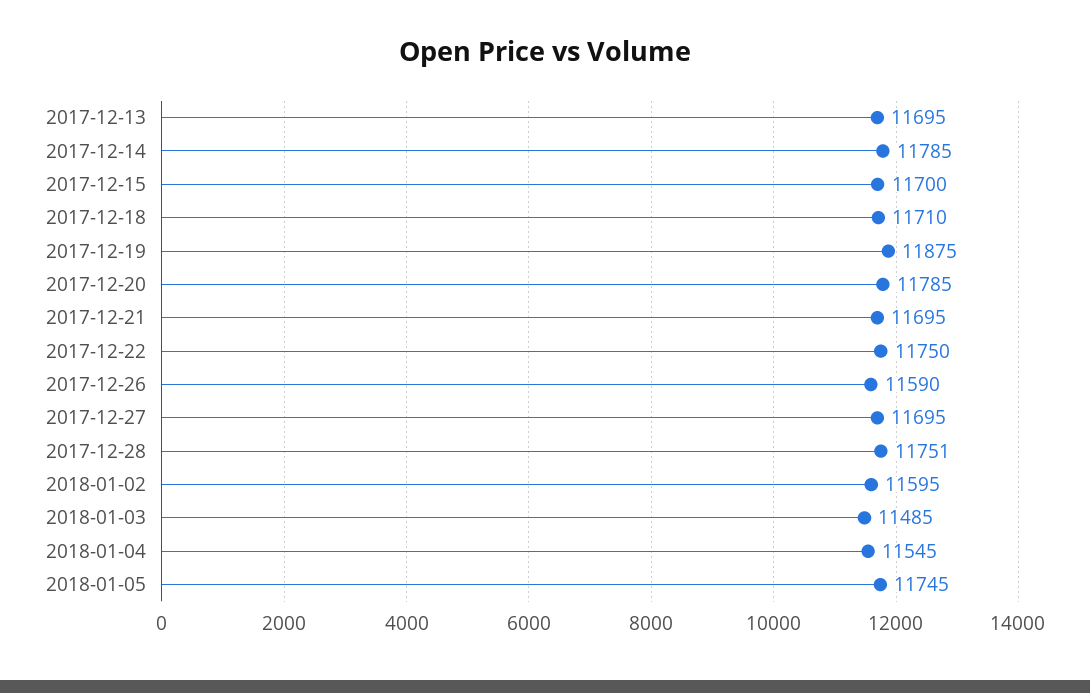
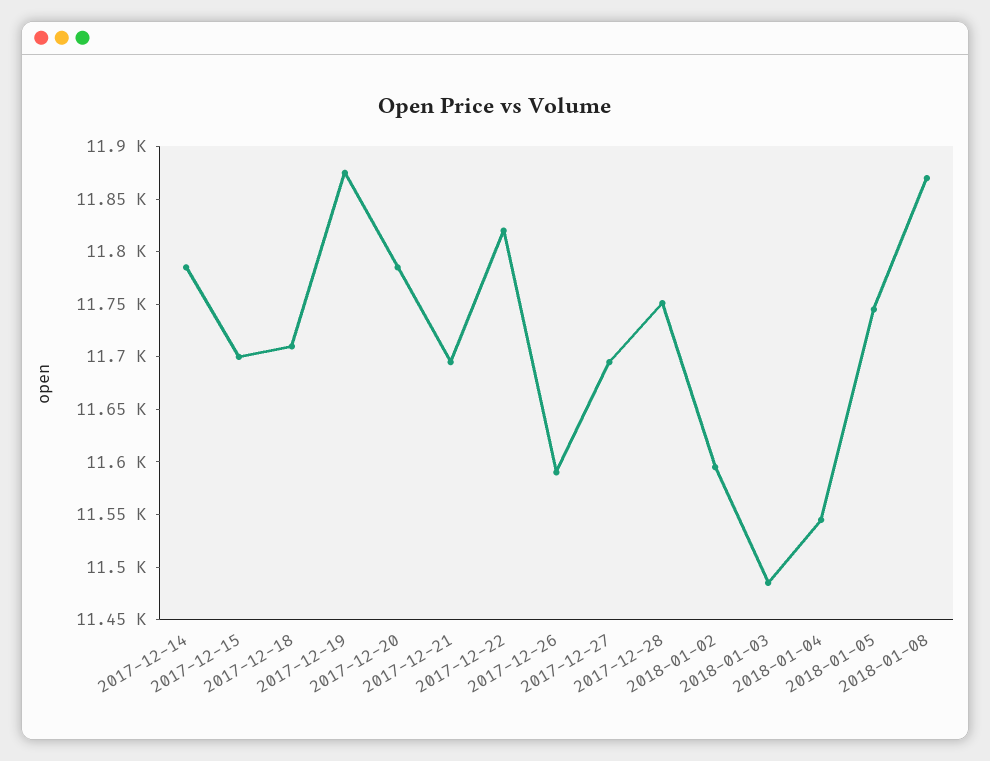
2017-12-13: 11695 -> none
2017-12-22: 11750 -> 11820
2018-01-08: none -> 11870

